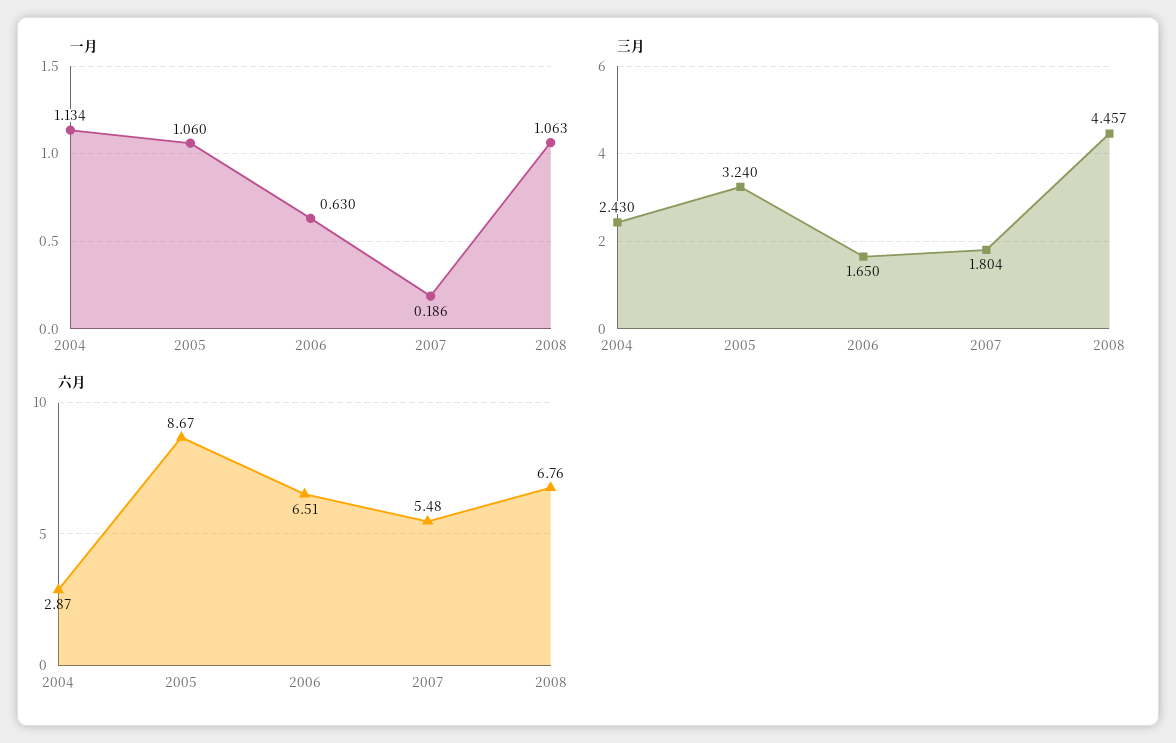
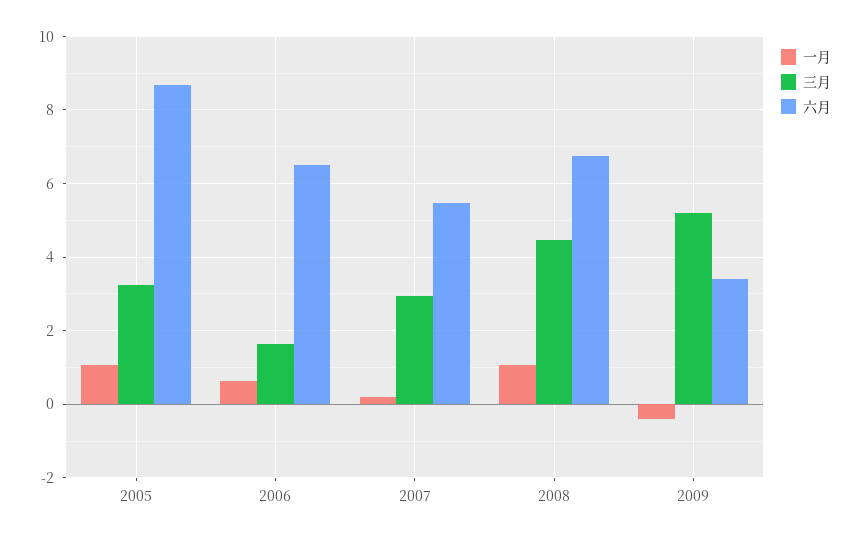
一月, 2004: 1.134 -> none
三月, 2004: 2.43 -> none
三月, 2007: 1.804 -> 3
六月, 2004: 2.87 -> none
一月, 2009: none -> -0.4
三月, 2009: none -> 5.2
六月, 2009: none -> 3.4

